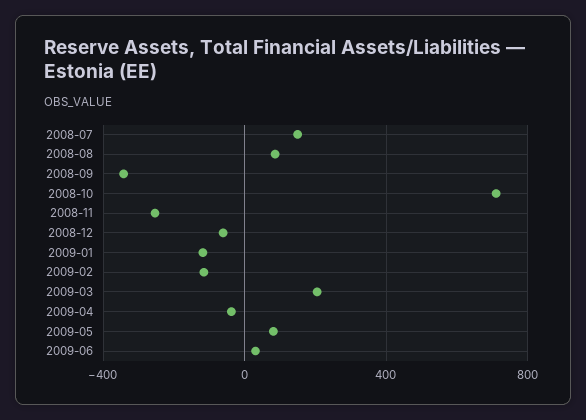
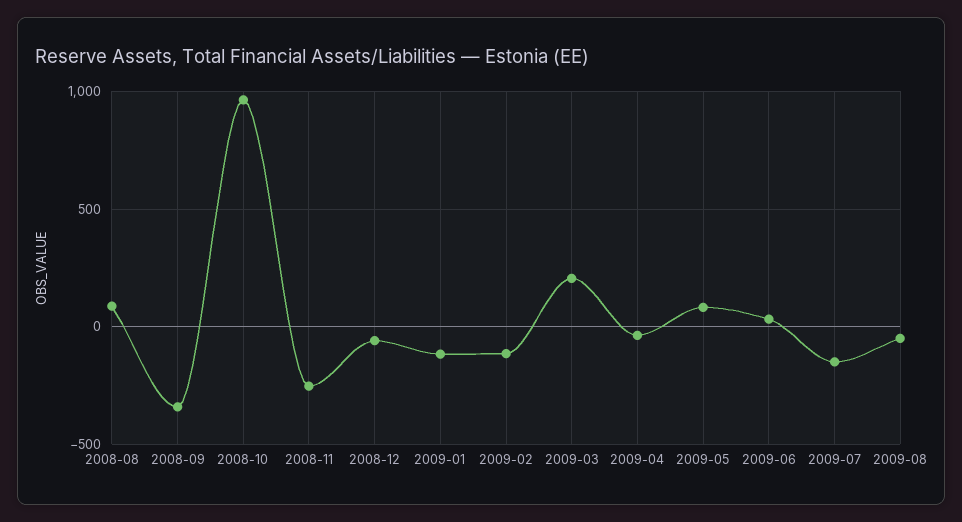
2008-07: 150 -> none
2008-10: 700 -> 950
2009-07: none -> -150
2009-08: none -> -50

